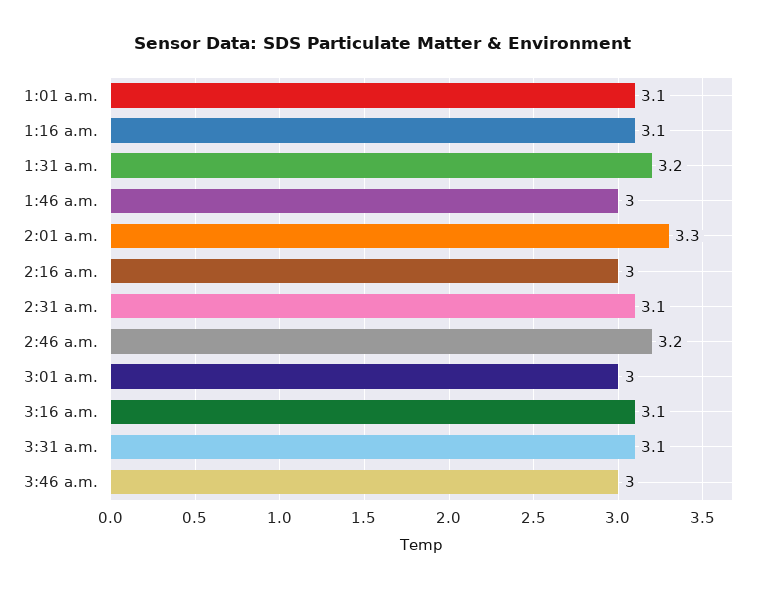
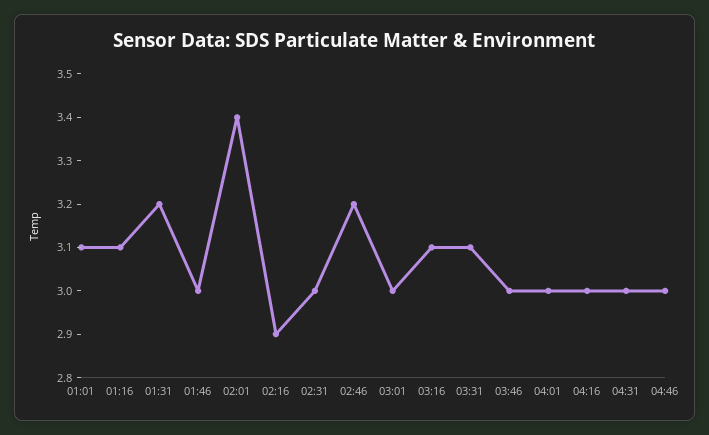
2:01 a.m.: 3.3 -> 3.4
2:16 a.m.: 3 -> 2.9
2:31 a.m.: 3.1 -> 3
04:01: none -> 3
04:16: none -> 3
04:31: none -> 3
04:46: none -> 3

